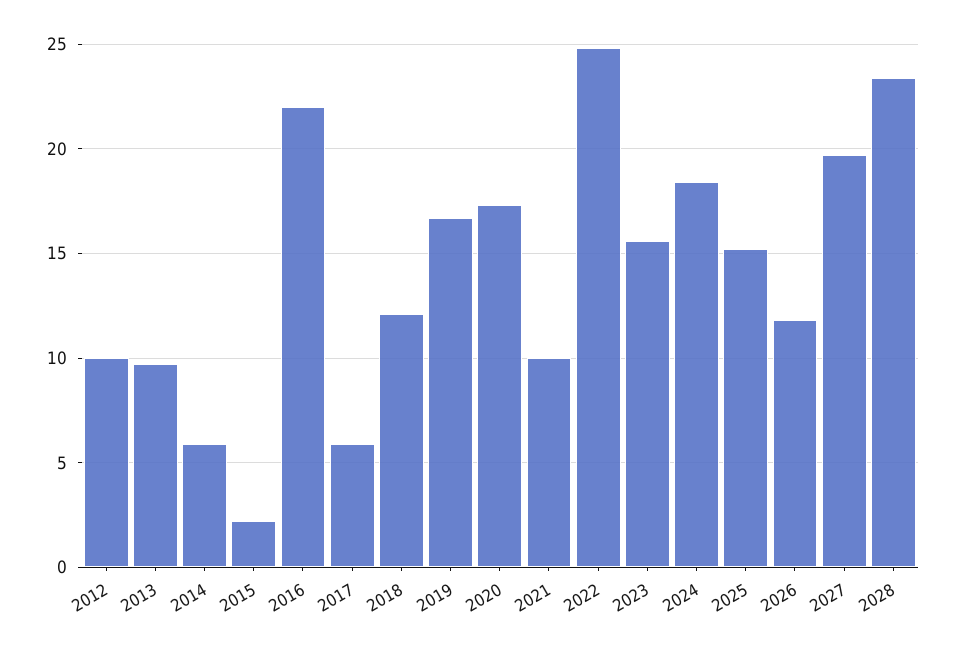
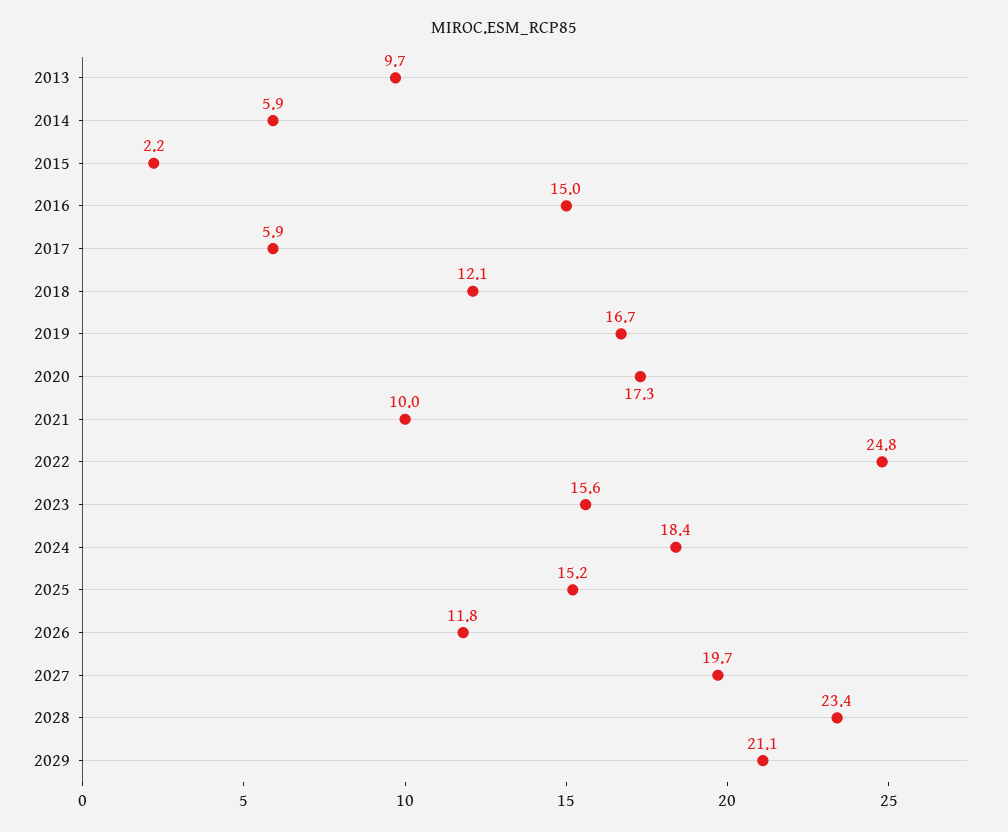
2012: 10 -> none
2016: 22 -> 15
2029: none -> 21.1

